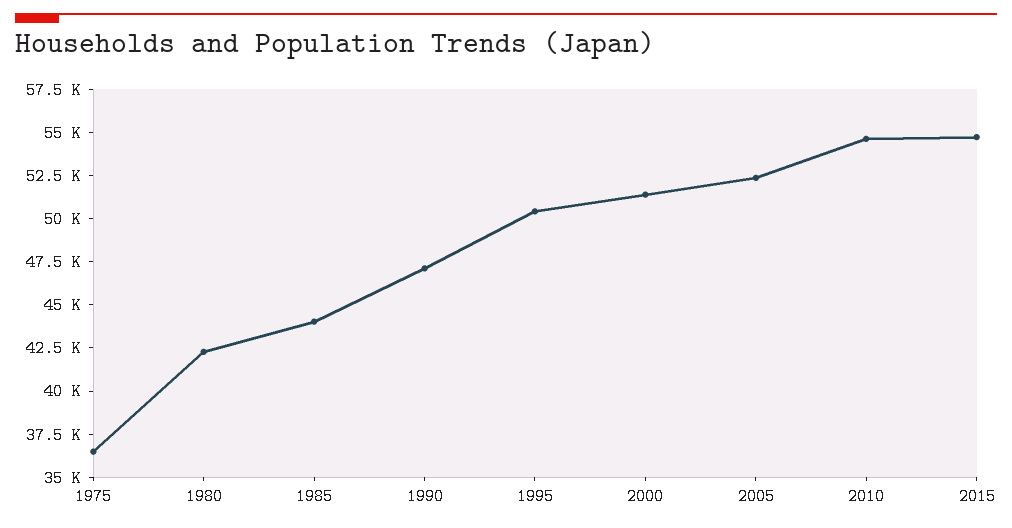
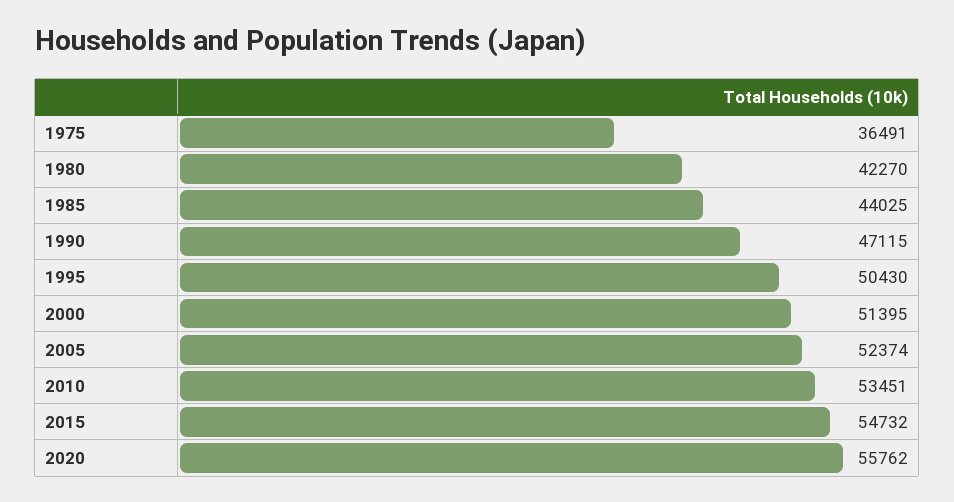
2010: 54500 -> 53451
2020: none -> 55762

